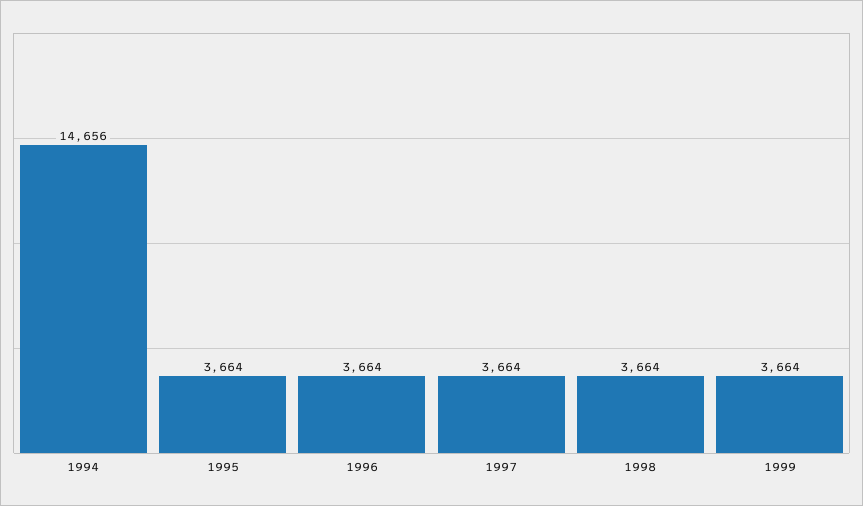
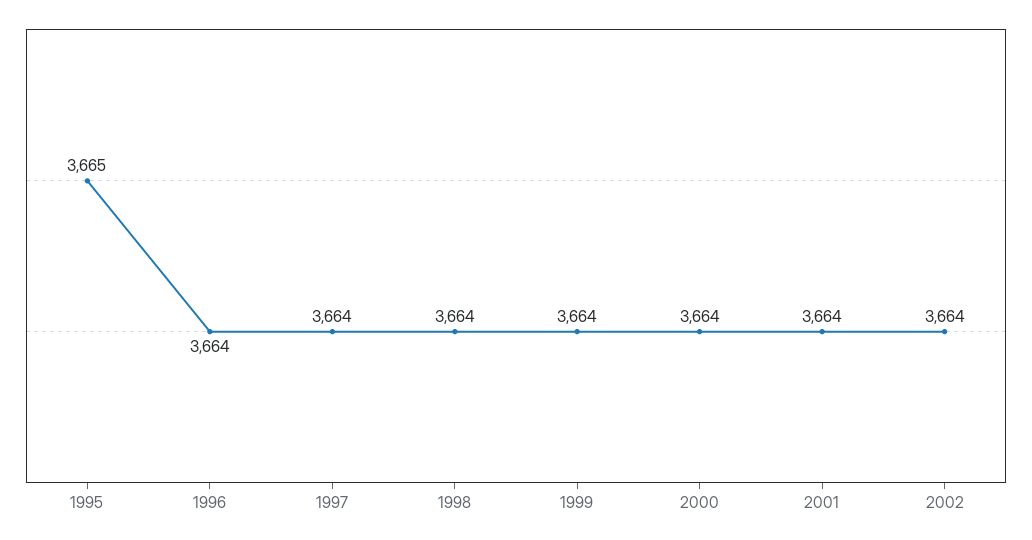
1994: 14656 -> none
1995: 3664 -> 3665
2000: none -> 3664
2001: none -> 3664
2002: none -> 3664

